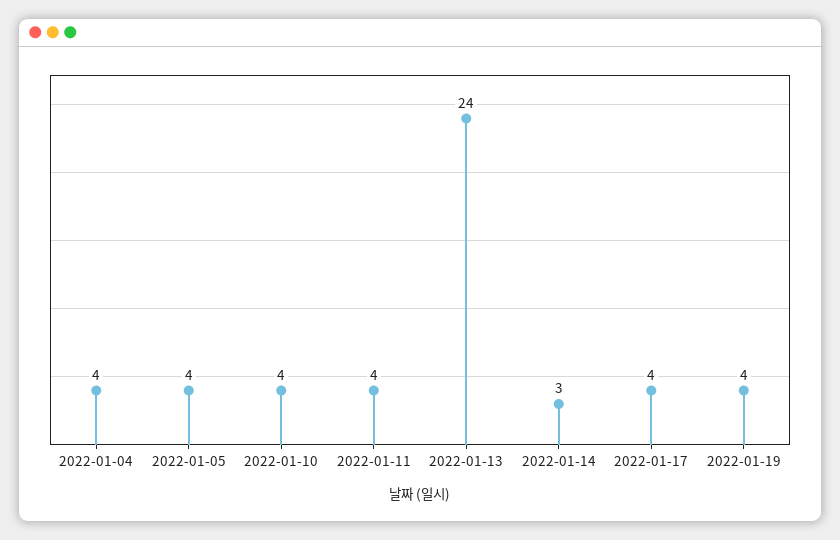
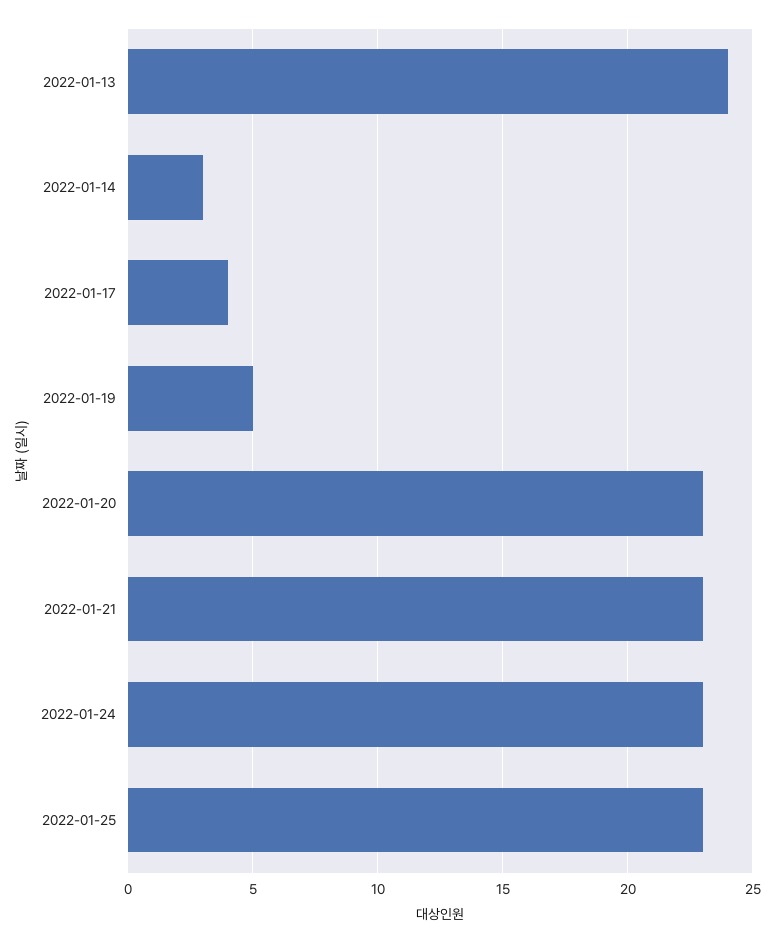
2022-01-04: 4 -> none
2022-01-05: 4 -> none
2022-01-10: 4 -> none
2022-01-11: 4 -> none
2022-01-19: 4 -> 5
2022-01-20: none -> 23
2022-01-21: none -> 23
2022-01-24: none -> 23
2022-01-25: none -> 23

